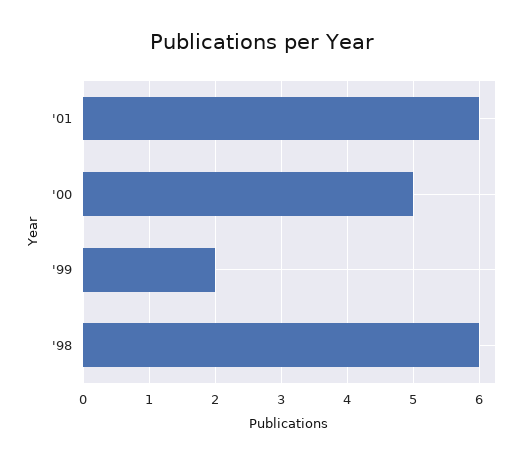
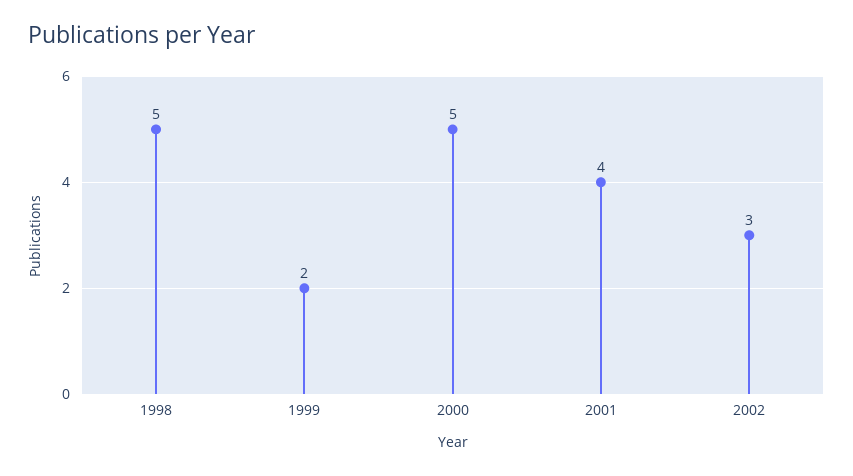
'01: 6 -> 4
'98: 6 -> 5
2002: none -> 3

